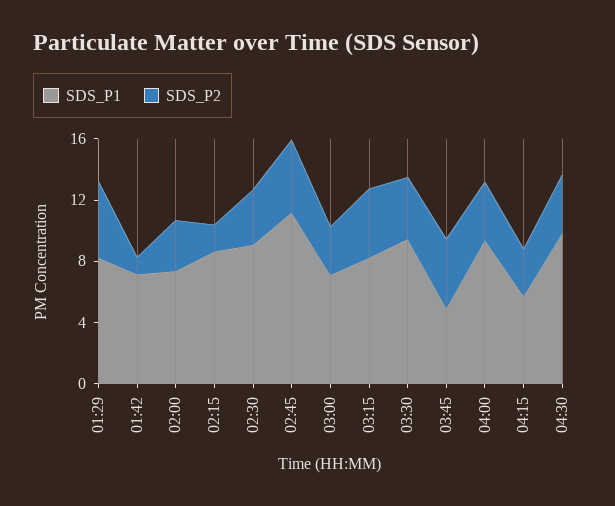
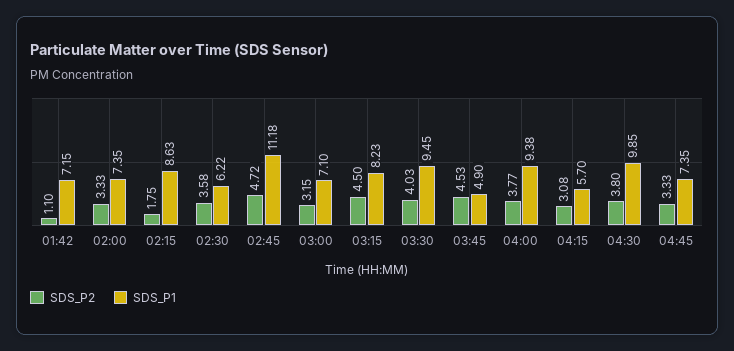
SDS_P1, 01:29: 8 -> none
SDS_P2, 01:29: 5 -> none
SDS_P1, 02:30: 9 -> 6.22
SDS_P2, 04:45: none -> 3.33
SDS_P1, 04:45: none -> 7.35

